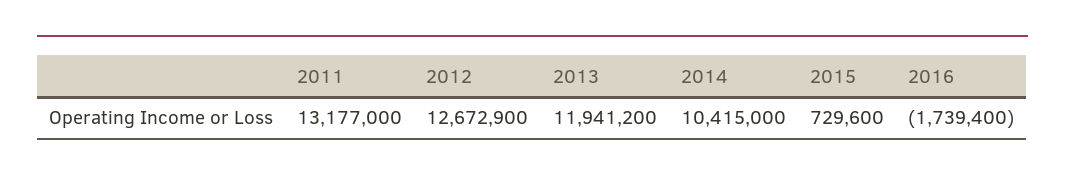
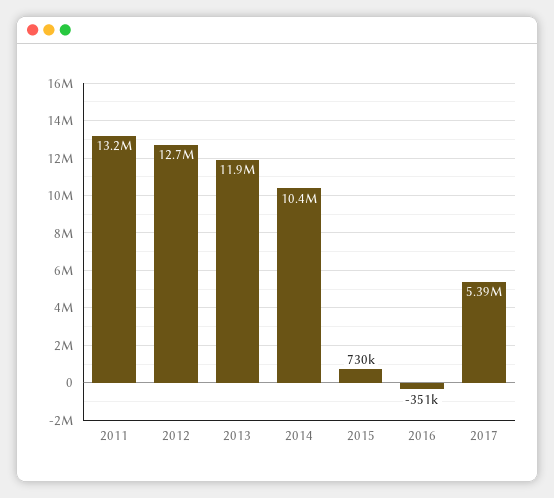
2016: -1739400 -> -351000
2017: none -> 5390000

